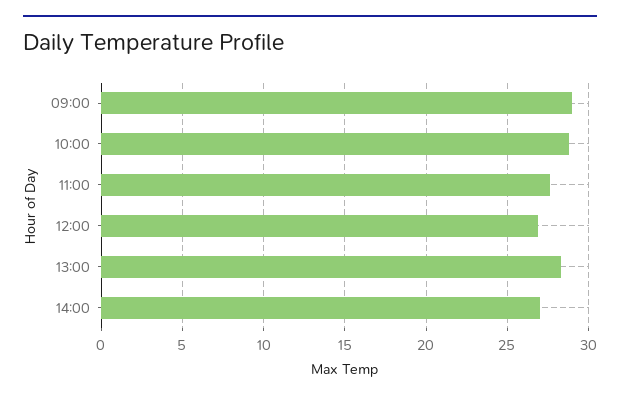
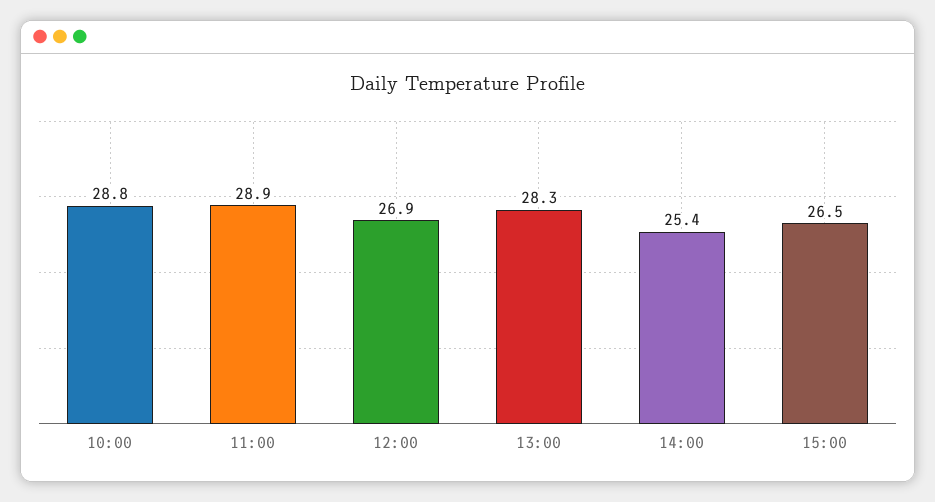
09:00: 29 -> none
11:00: 27.5 -> 28.9
14:00: 27 -> 25.4
15:00: none -> 26.5

